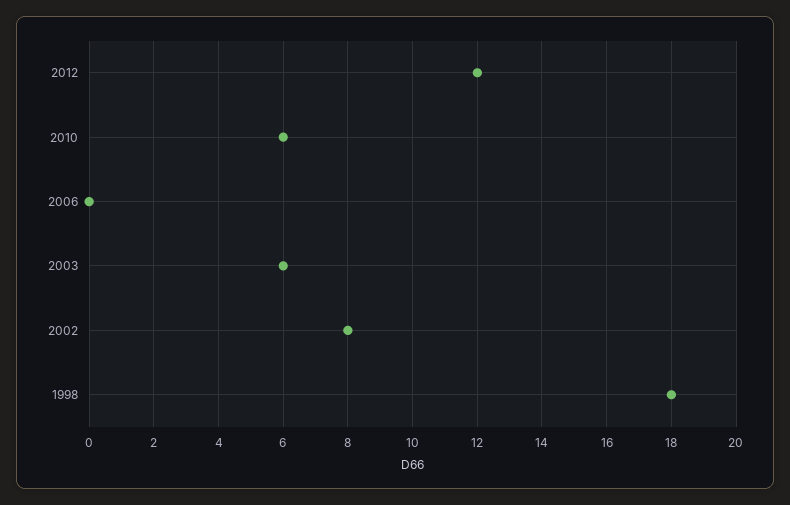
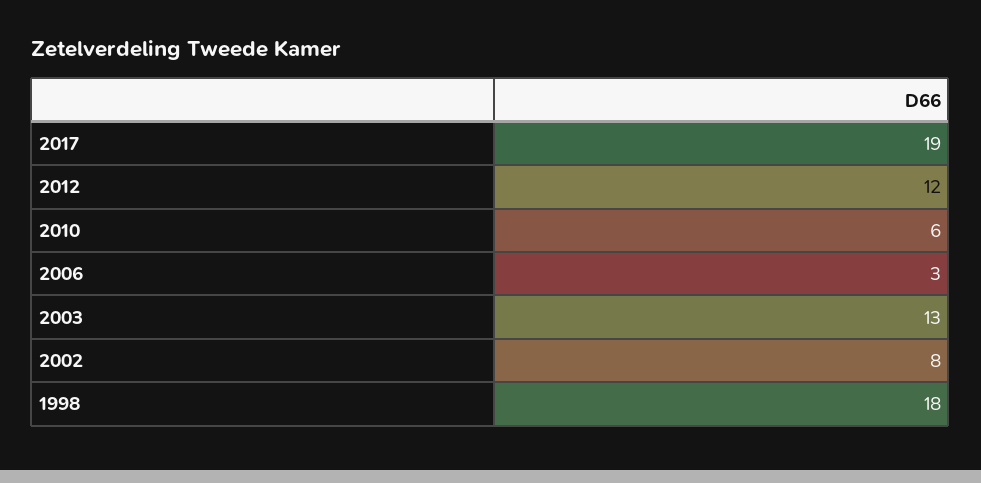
2006: 0 -> 3
2003: 6 -> 13
2017: none -> 19

